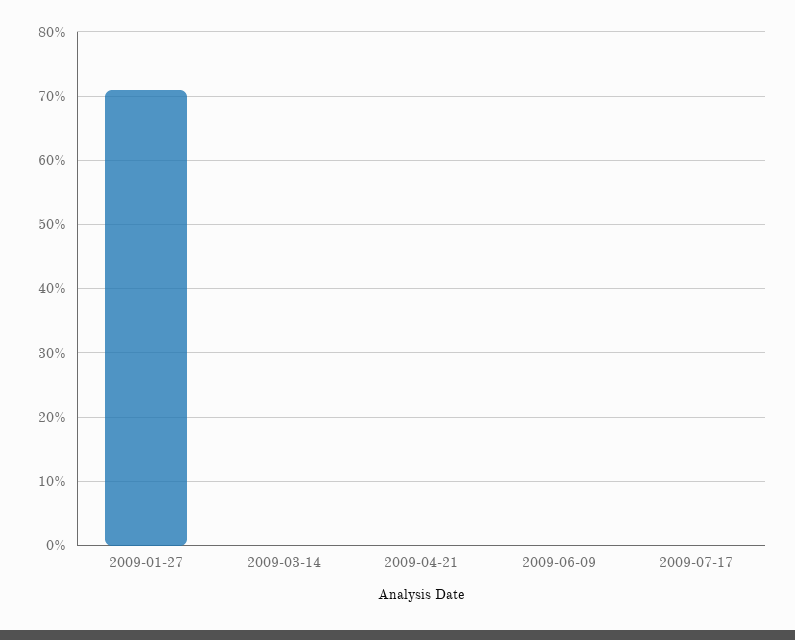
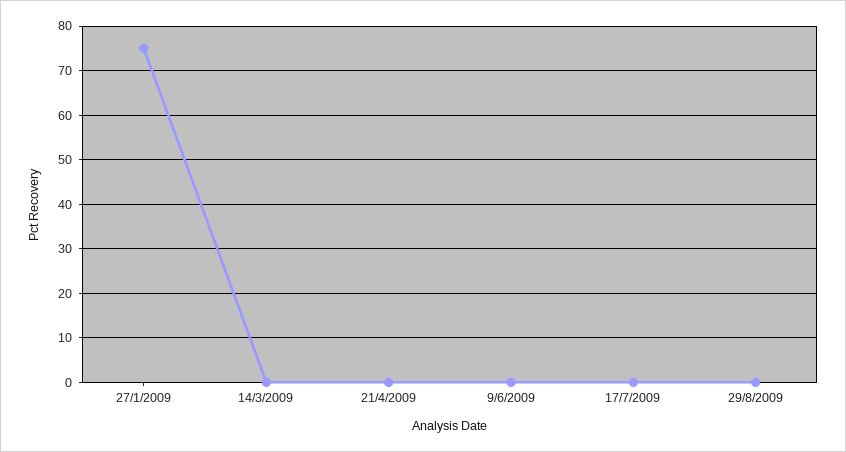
2009-01-27: 71 -> 75
29/8/2009: none -> 0

